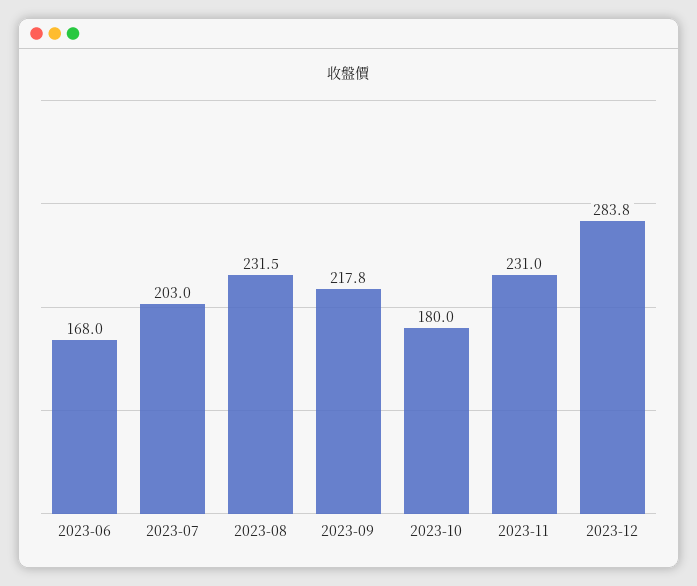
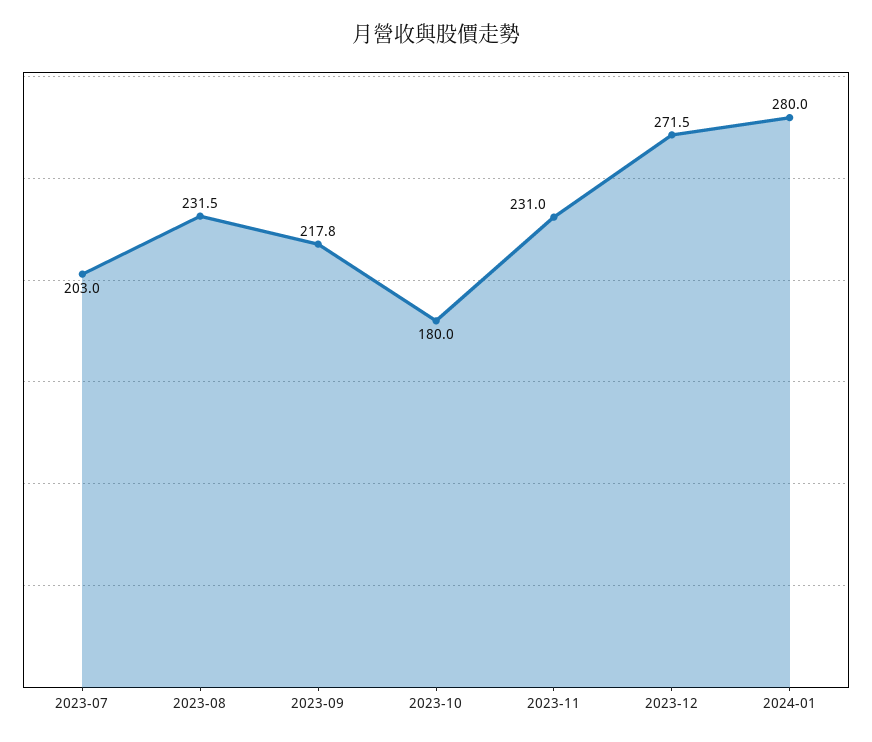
2023-06: 168 -> none
2023-12: 283.8 -> 271.5
2024-01: none -> 280

